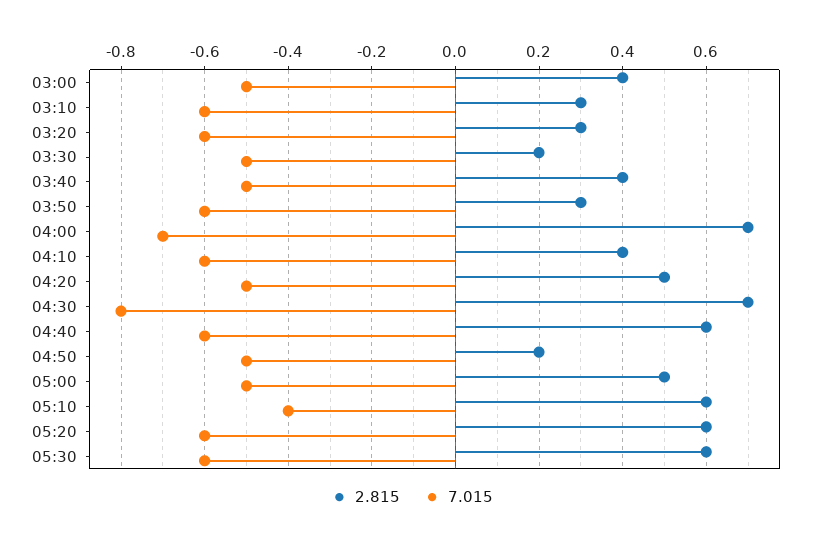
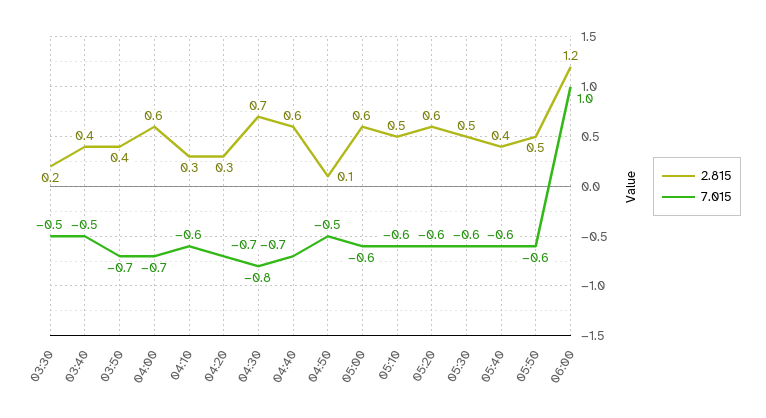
2.815, 03:00: 0.4 -> none
7.015, 03:00: -0.5 -> none
2.815, 03:10: 0.3 -> none
7.015, 03:10: -0.6 -> none
2.815, 03:20: 0.3 -> none
7.015, 03:20: -0.6 -> none
2.815, 03:50: 0.3 -> 0.4
7.015, 03:50: -0.6 -> -0.7
2.815, 04:00: 0.7 -> 0.6
2.815, 04:10: 0.4 -> 0.3
2.815, 04:20: 0.5 -> 0.3
7.015, 04:20: -0.5 -> -0.7
7.015, 04:40: -0.6 -> -0.7
2.815, 04:50: 0.2 -> 0.1
2.815, 05:00: 0.5 -> 0.6
7.015, 05:00: -0.5 -> -0.6
2.815, 05:10: 0.6 -> 0.5
7.015, 05:10: -0.4 -> -0.6
2.815, 05:30: 0.6 -> 0.5
2.815, 05:40: none -> 0.4
7.015, 05:40: none -> -0.6
2.815, 05:50: none -> 0.5
7.015, 05:50: none -> -0.6
2.815, 06:00: none -> 1.2
7.015, 06:00: none -> 1

